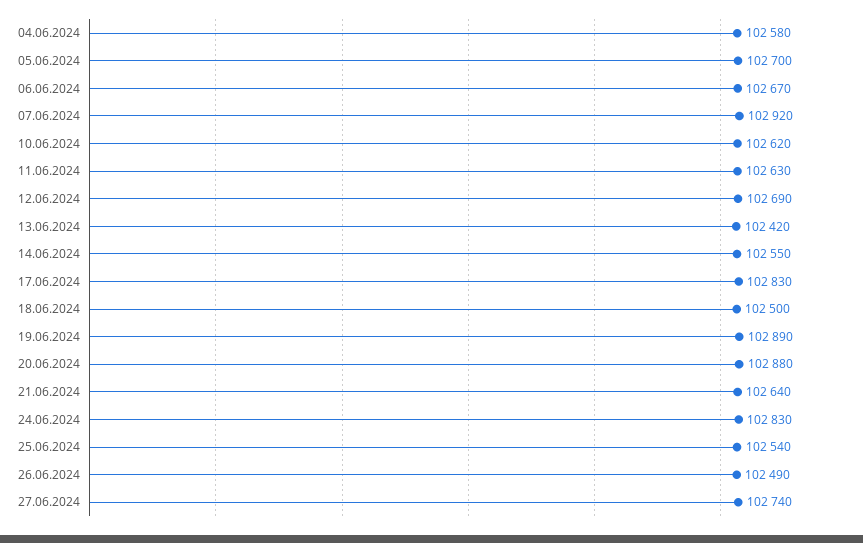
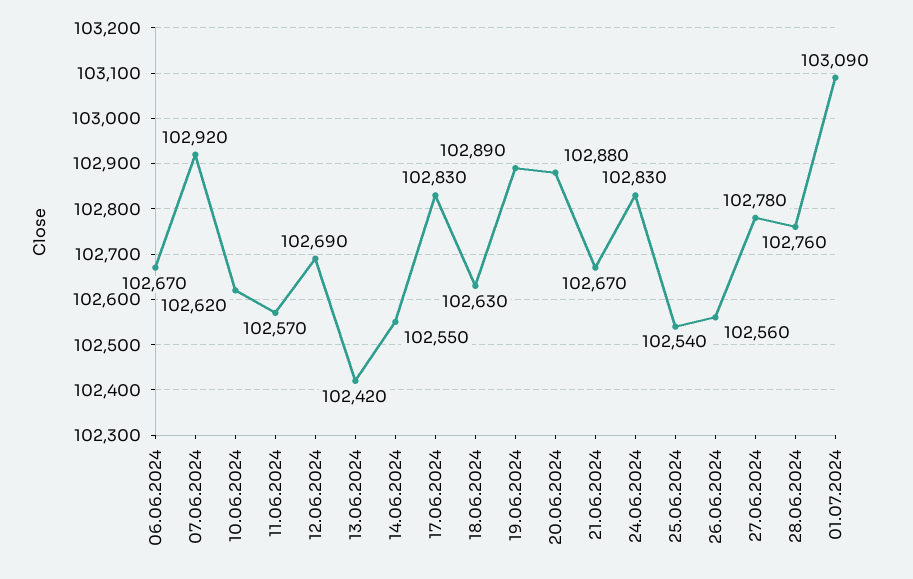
04.06.2024: 102580 -> none
05.06.2024: 102700 -> none
11.06.2024: 102630 -> 102570
18.06.2024: 102500 -> 102630
21.06.2024: 102640 -> 102670
26.06.2024: 102490 -> 102560
27.06.2024: 102740 -> 102780
28.06.2024: none -> 102760
01.07.2024: none -> 103090

